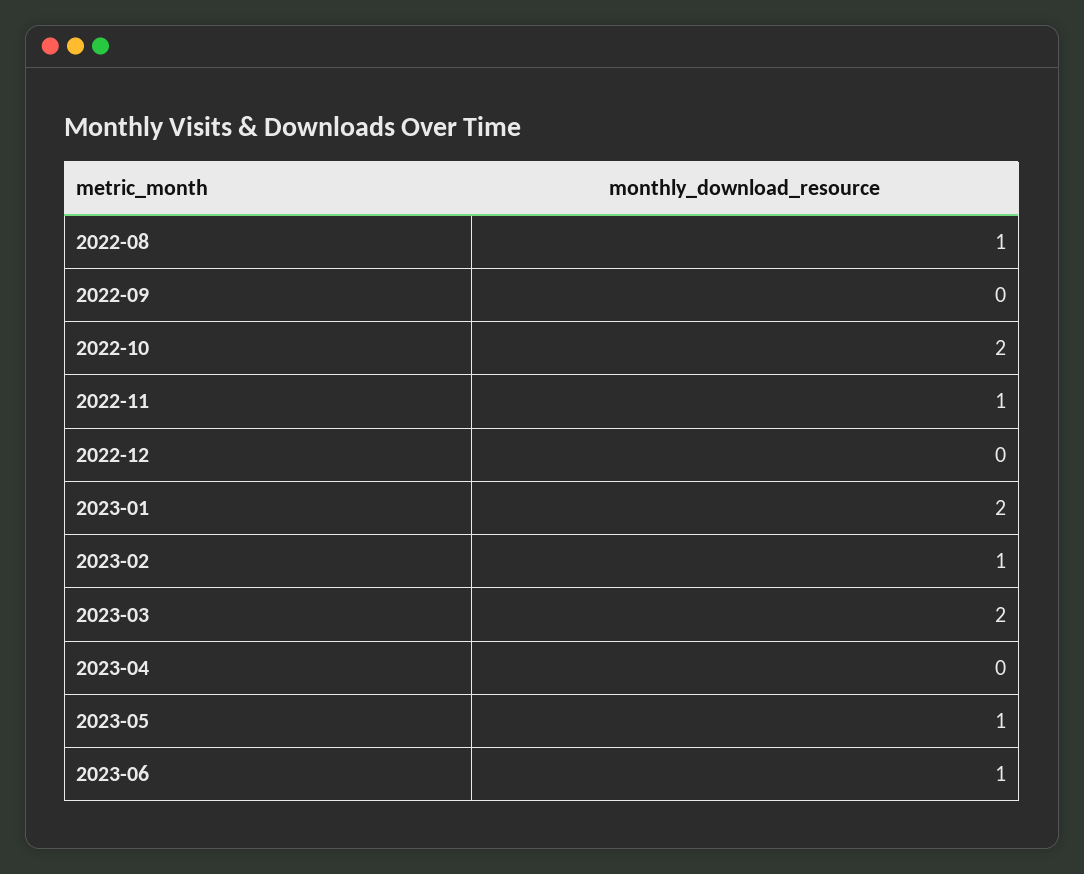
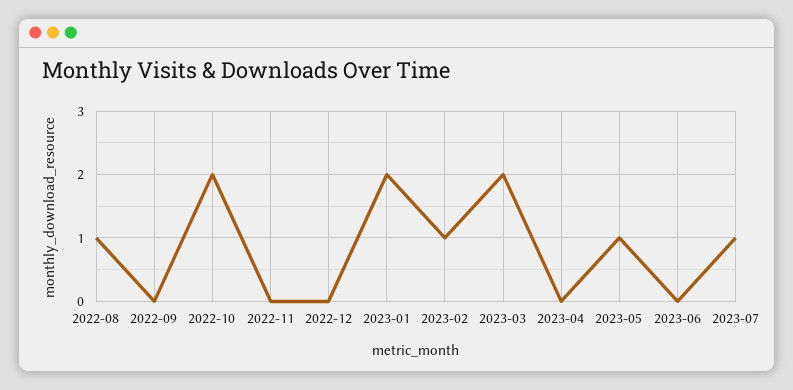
2022-11: 1 -> 0
2023-06: 1 -> 0
2023-07: none -> 1

